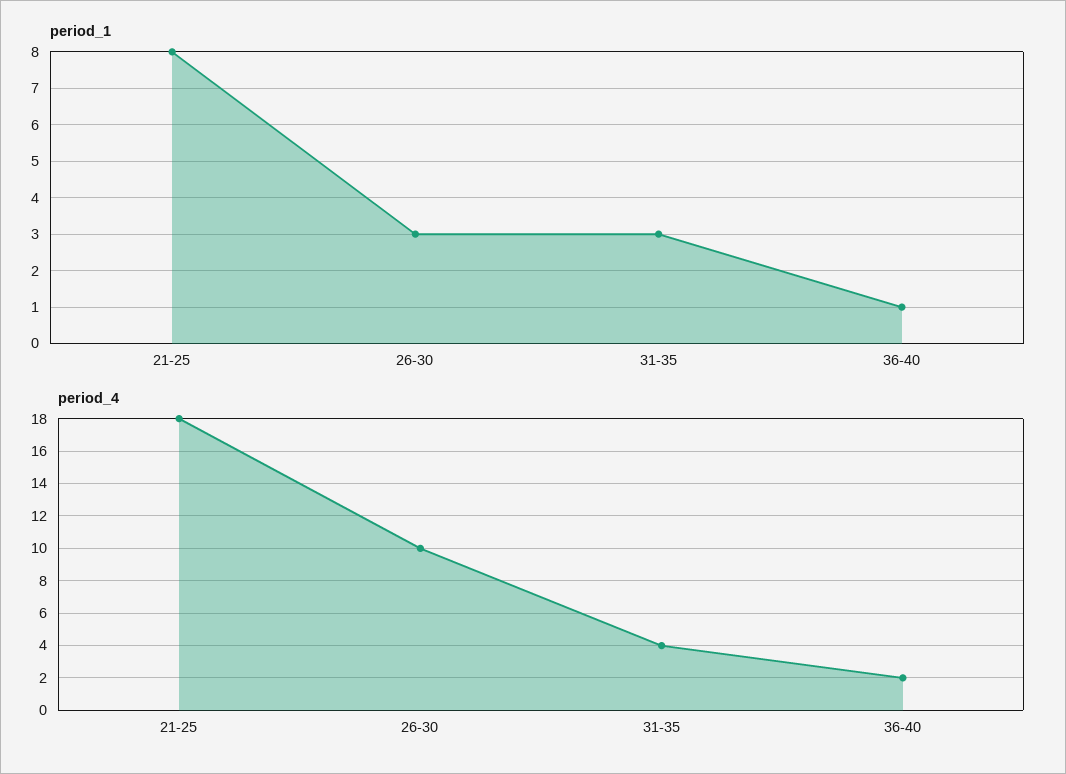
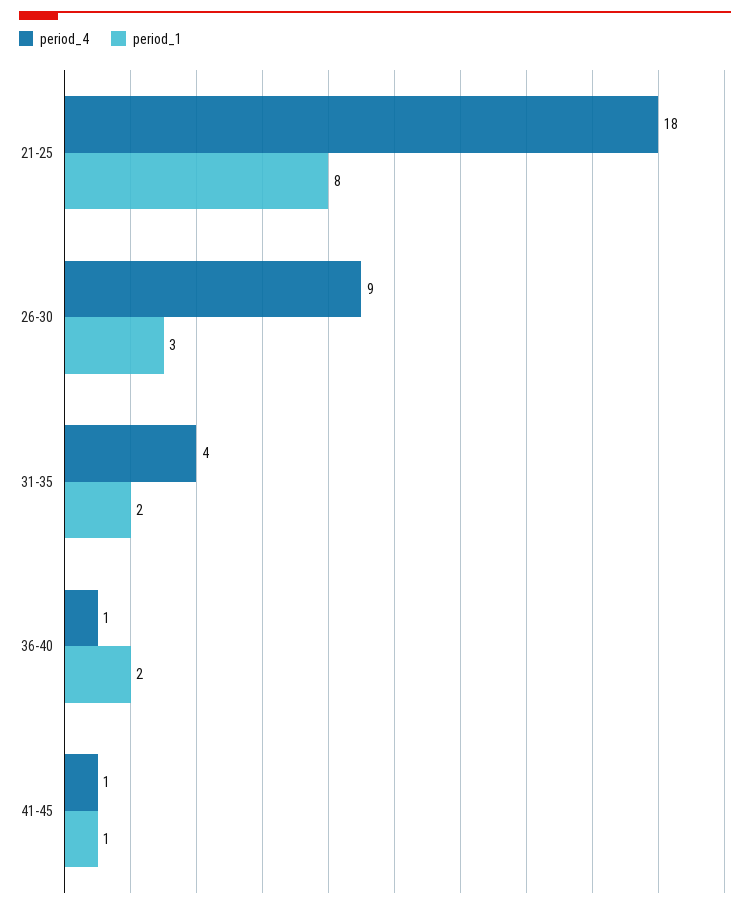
period_1, 31-35: 3 -> 2
period_1, 36-40: 1 -> 2
period_4, 26-30: 10 -> 9
period_4, 36-40: 2 -> 1
period_4, 41-45: none -> 1
period_1, 41-45: none -> 1

